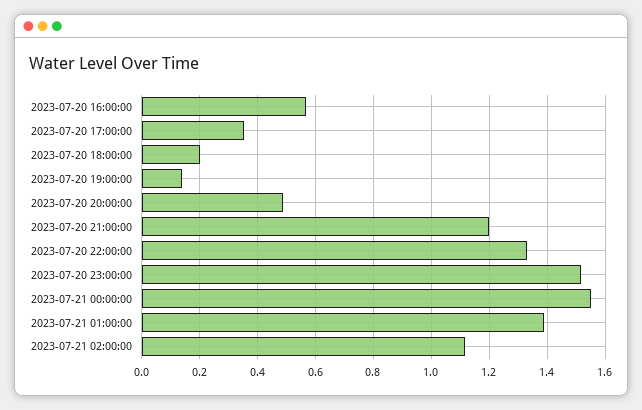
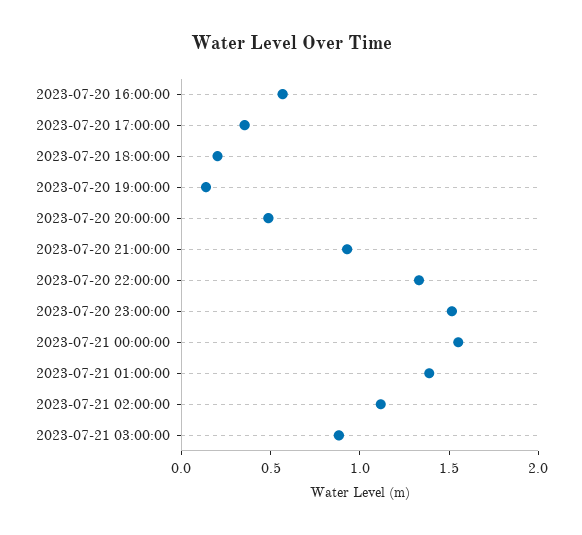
2023-07-20 21:00:00: 1.2 -> 0.9
2023-07-21 03:00:00: none -> 0.9

